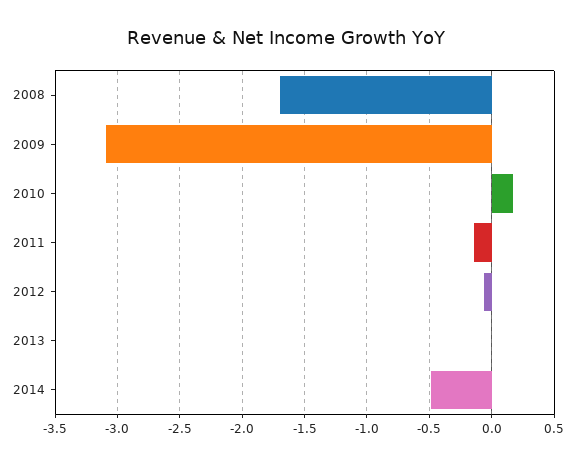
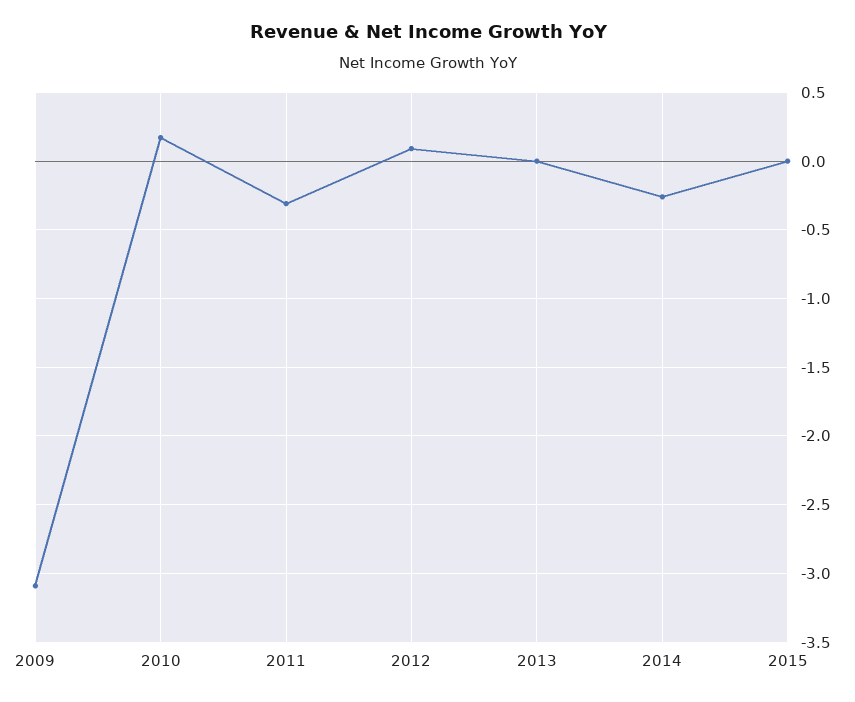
2008: -1.7 -> none
2011: -0.15 -> -0.3
2012: -0.05 -> 0.1
2014: -0.5 -> -0.25
2015: none -> 0

